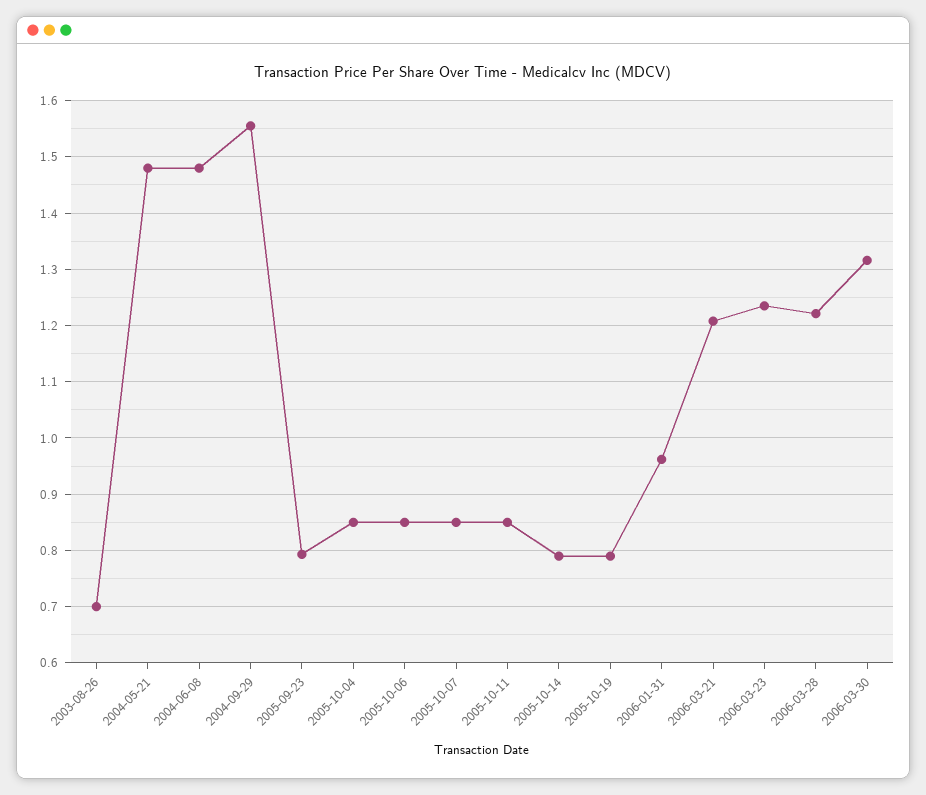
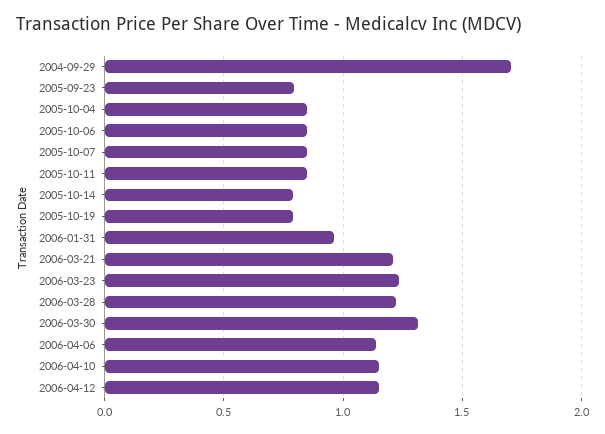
2003-08-26: 0.7 -> none
2004-05-21: 1.48 -> none
2004-06-08: 1.48 -> none
2004-09-29: 1.56 -> 1.7
2006-04-06: none -> 1.15
2006-04-10: none -> 1.15
2006-04-12: none -> 1.15

